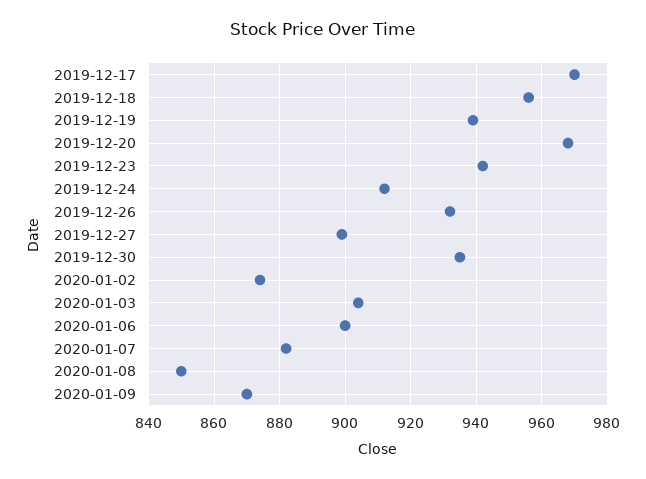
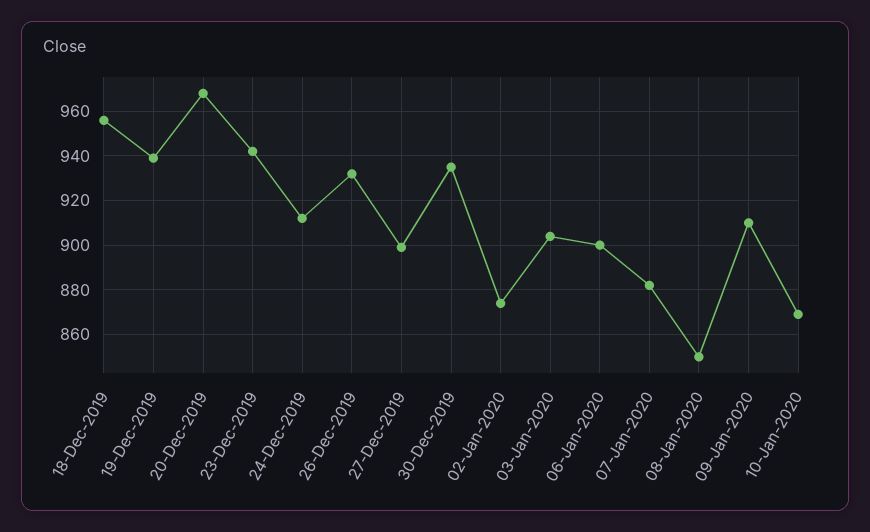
2019-12-17: 970 -> none
2020-01-09: 870 -> 910
10-Jan-2020: none -> 870

